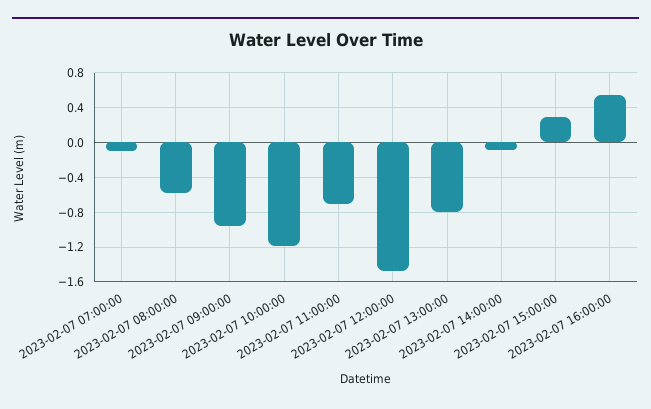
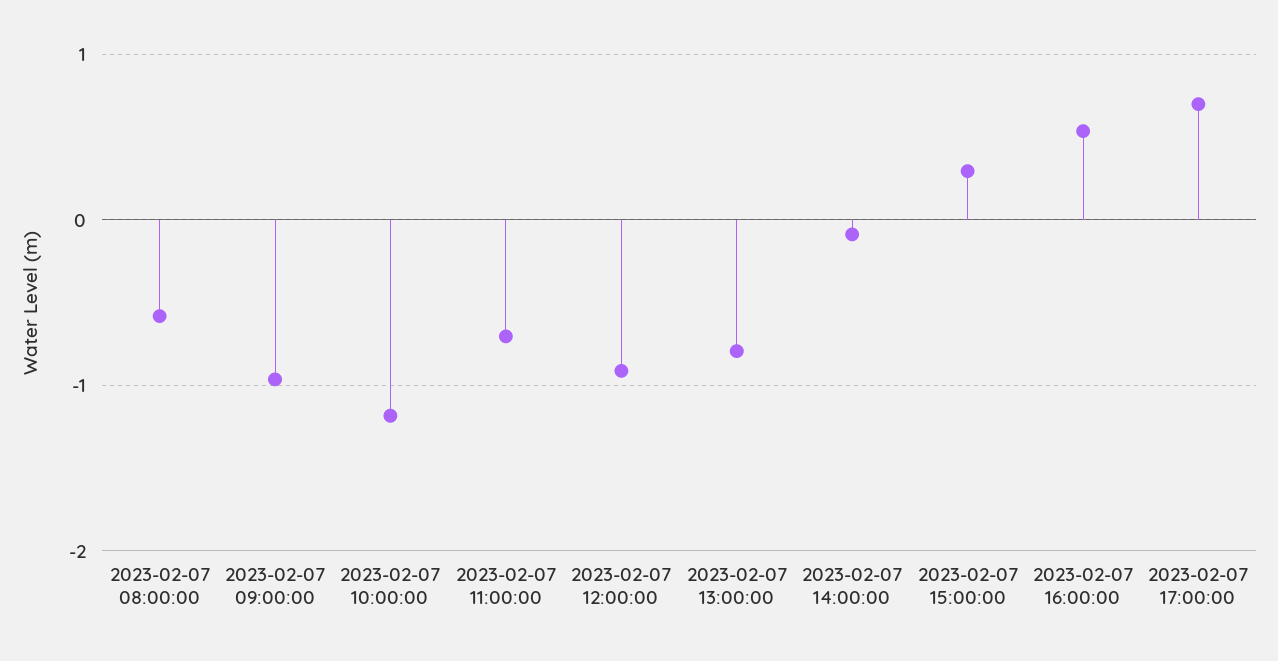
2023-02-07 07:00:00: -0.1 -> none
2023-02-07 12:00:00: -1.5 -> -0.9
2023-02-07 17:00:00: none -> 0.7

